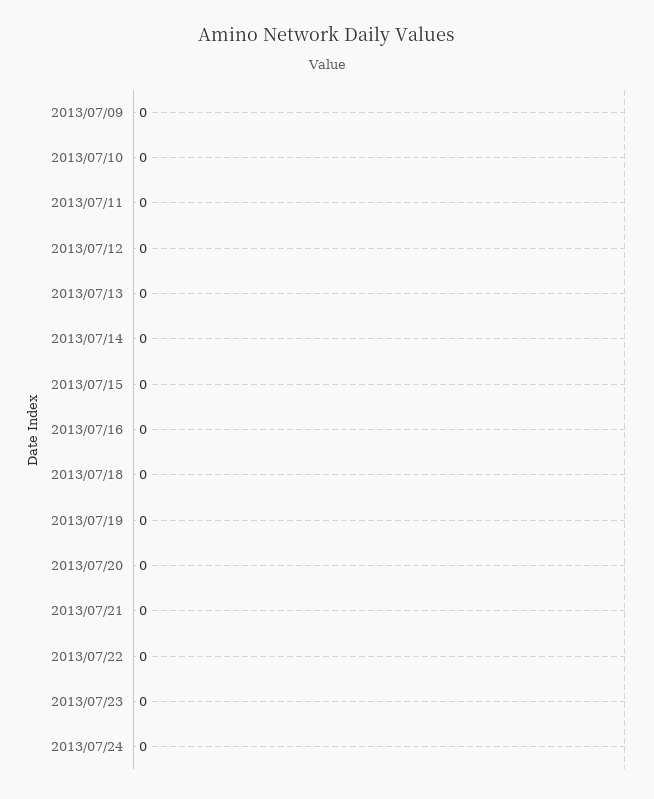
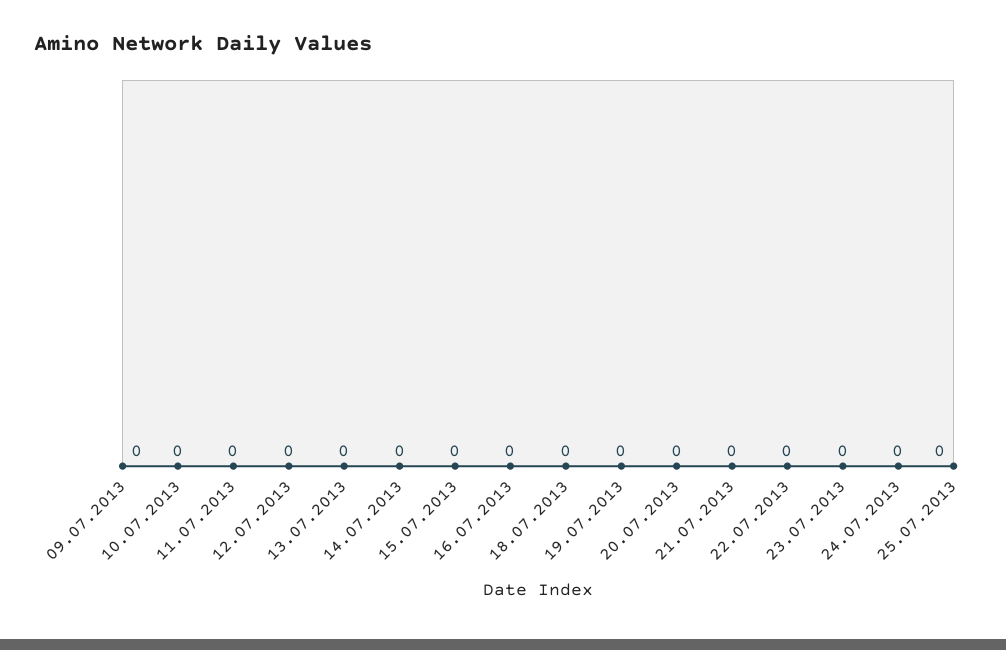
25.07.2013: none -> 0

